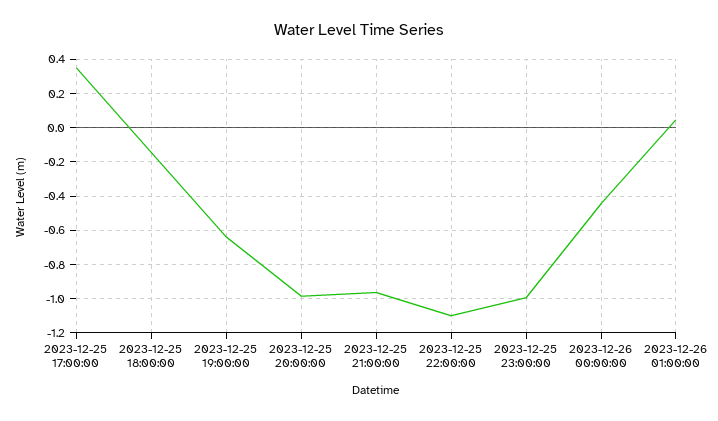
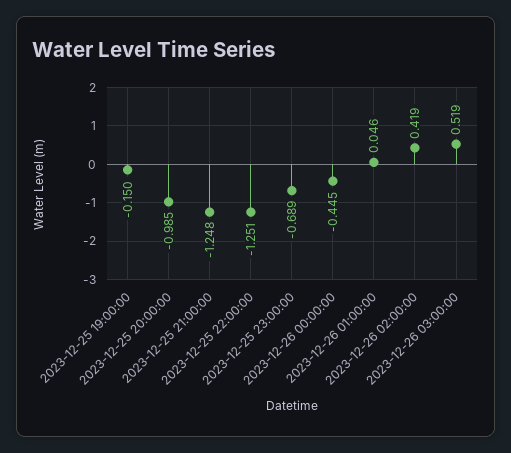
2023-12-25 17:00:00: 0.35 -> none
2023-12-25 18:00:00: -0.15 -> none
2023-12-25 19:00:00: -0.65 -> -0.15
2023-12-25 21:00:00: -0.95 -> -1.248
2023-12-25 22:00:00: -1.1 -> -1.251
2023-12-25 23:00:00: -1 -> -0.689
2023-12-26 02:00:00: none -> 0.419
2023-12-26 03:00:00: none -> 0.519

